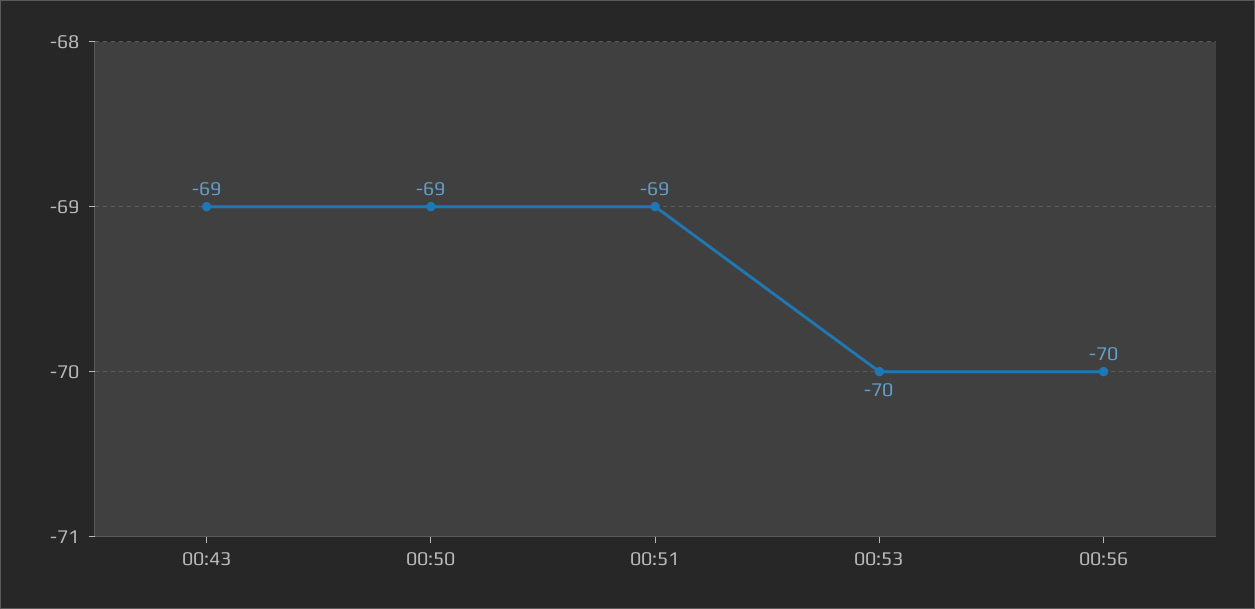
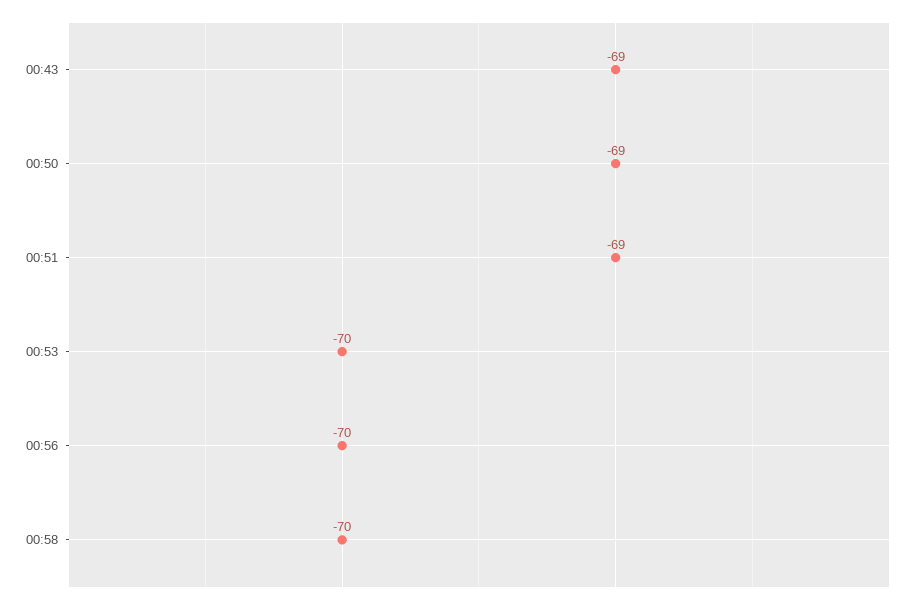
00:58: none -> -70

